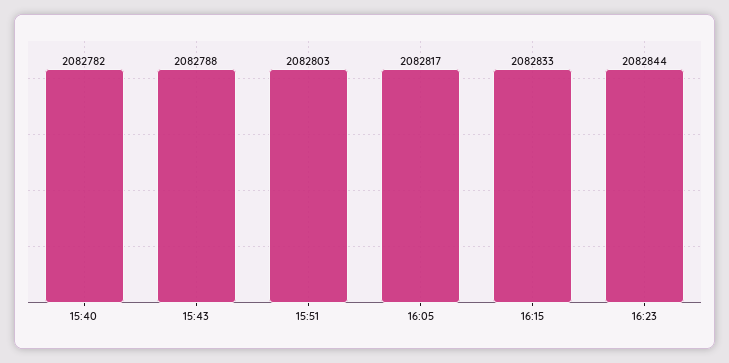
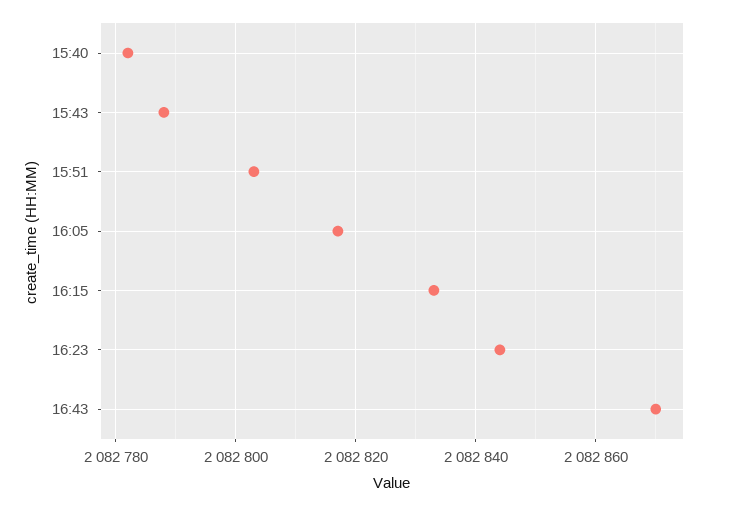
16:43: none -> 2082870

